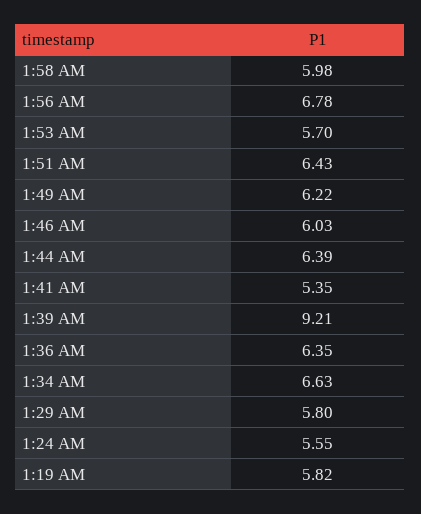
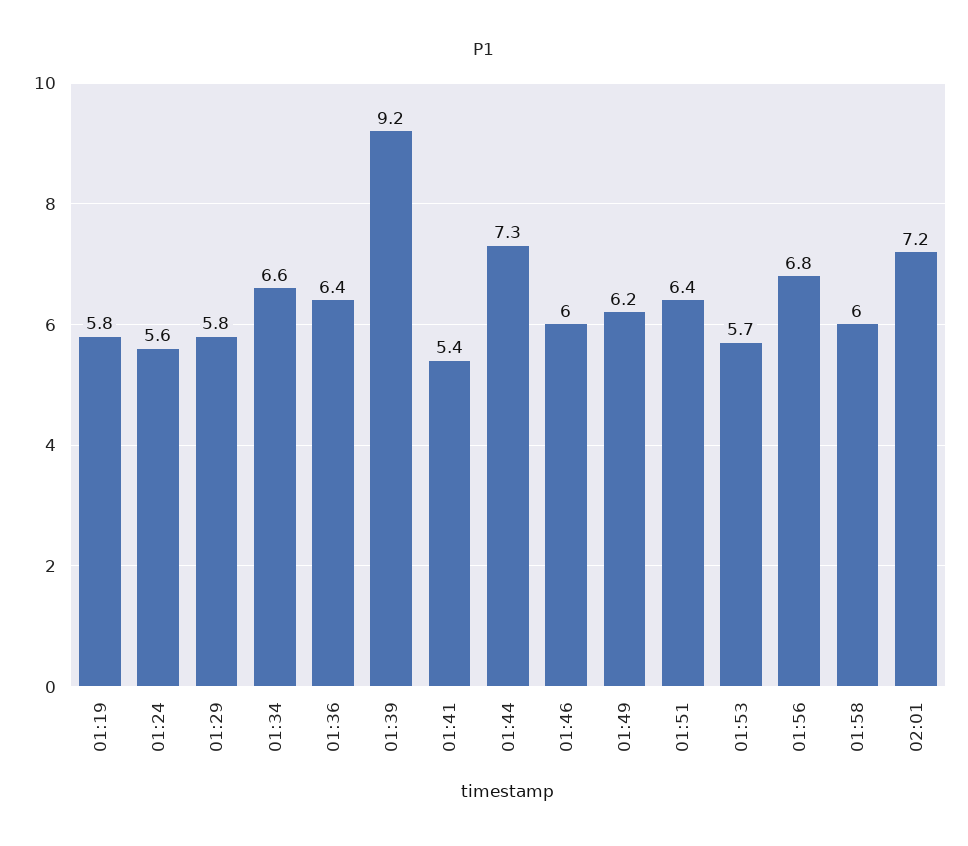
1:44 AM: 6.39 -> 7.3
02:01: none -> 7.2

